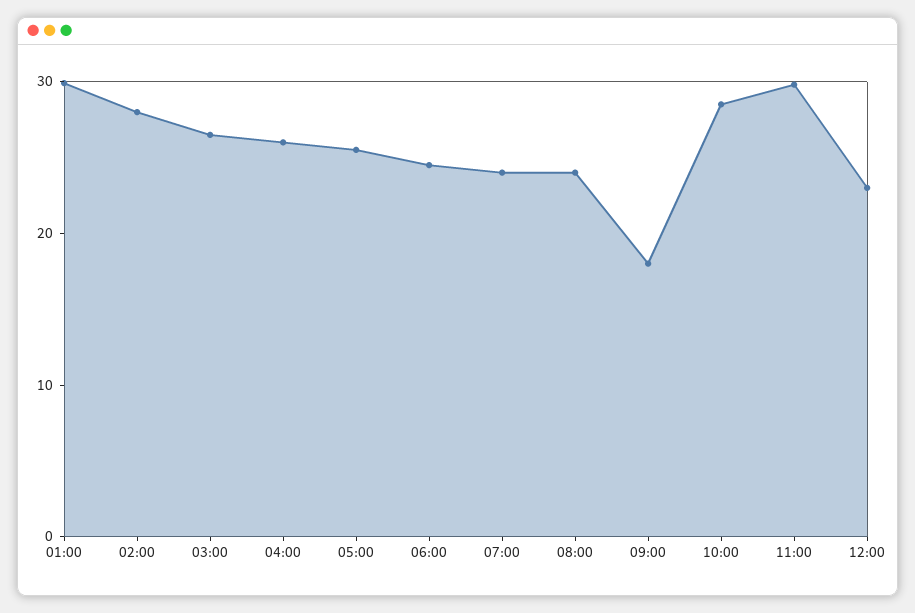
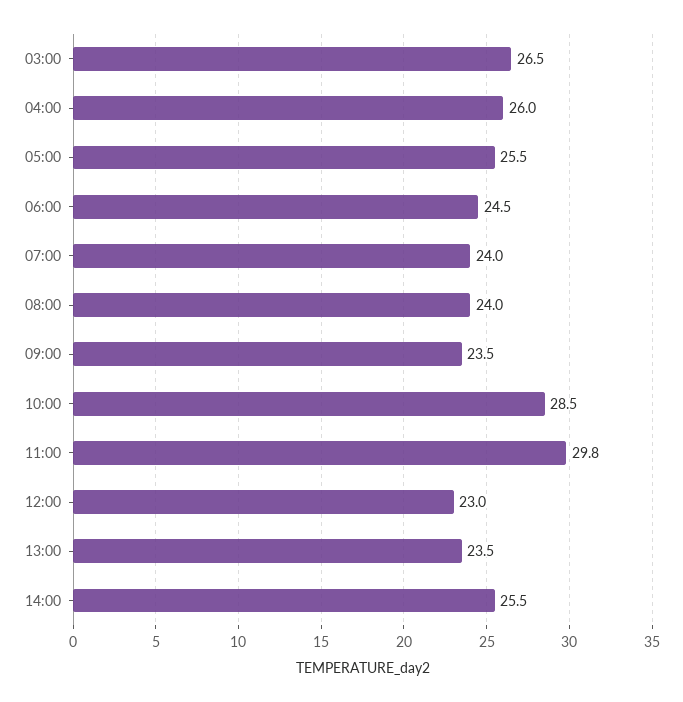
01:00: 30 -> none
02:00: 28 -> none
09:00: 18 -> 23.5
13:00: none -> 23.5
14:00: none -> 25.5

